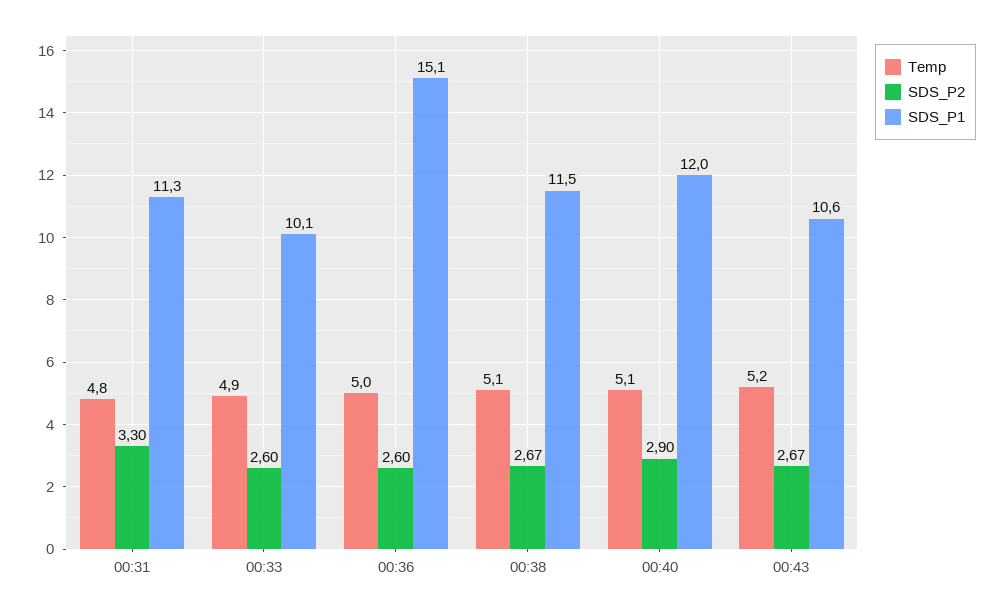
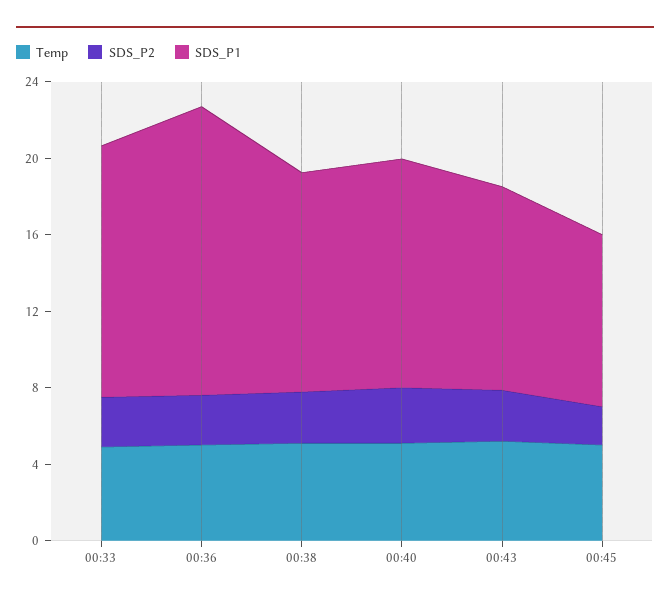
Temp, 00:31: 4.8 -> none
SDS_P2, 00:31: 3.3 -> none
SDS_P1, 00:31: 11.3 -> none
SDS_P1, 00:33: 10.1 -> 13
Temp, 00:45: none -> 5
SDS_P2, 00:45: none -> 2
SDS_P1, 00:45: none -> 9

